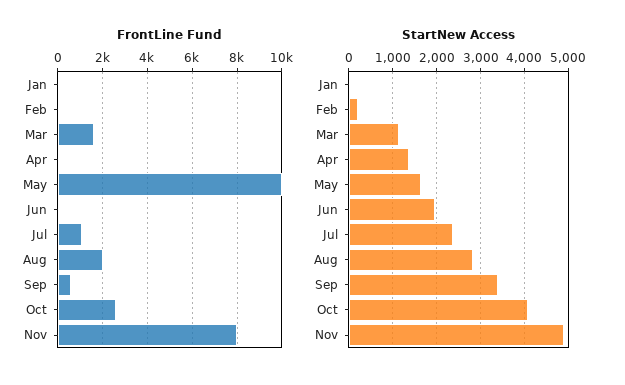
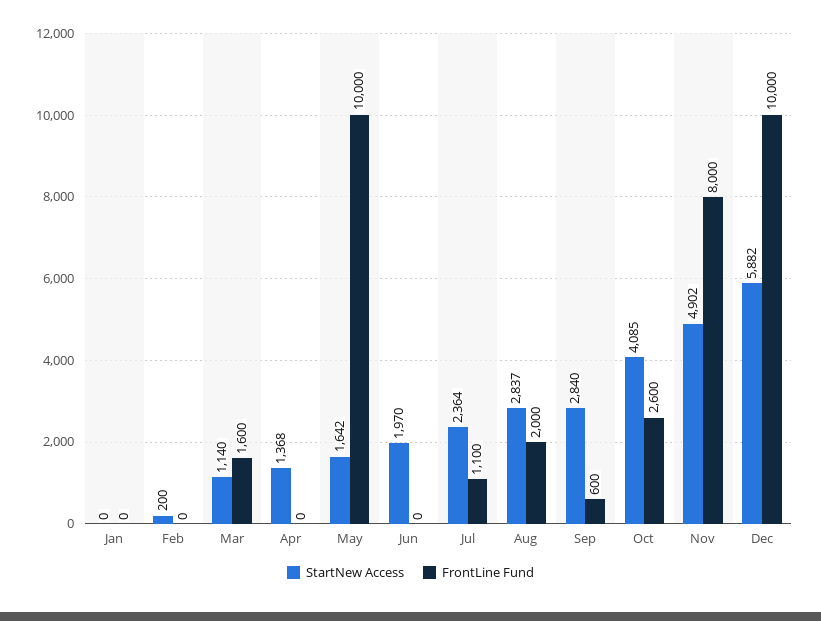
StartNew Access, Sep: 3400 -> 2840
StartNew Access, Dec: none -> 5882
FrontLine Fund, Dec: none -> 10000

